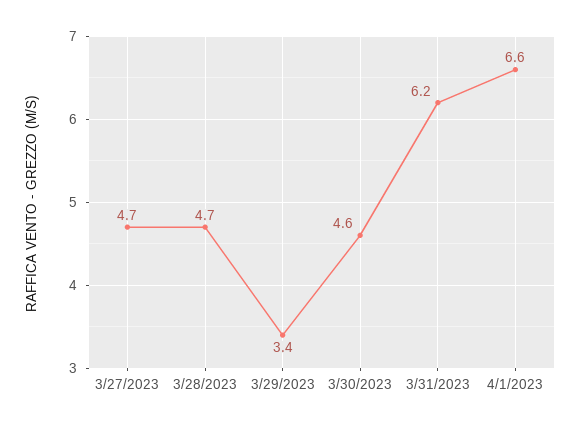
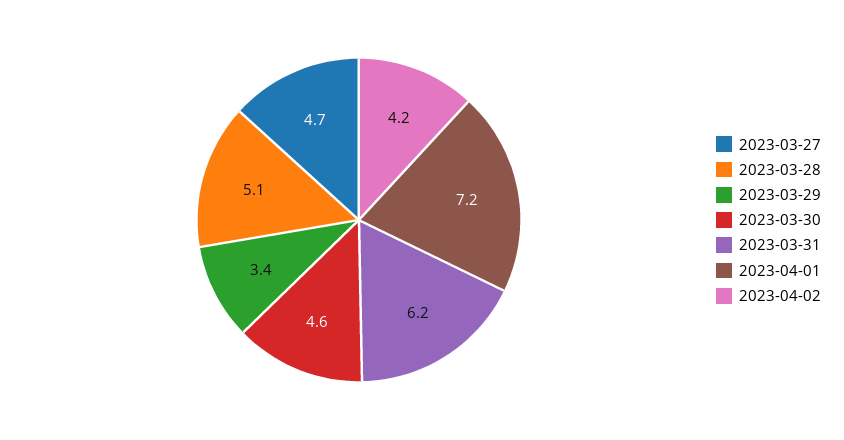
3/28/2023: 4.7 -> 5.1
4/1/2023: 6.6 -> 7.2
2023-04-02: none -> 4.2

